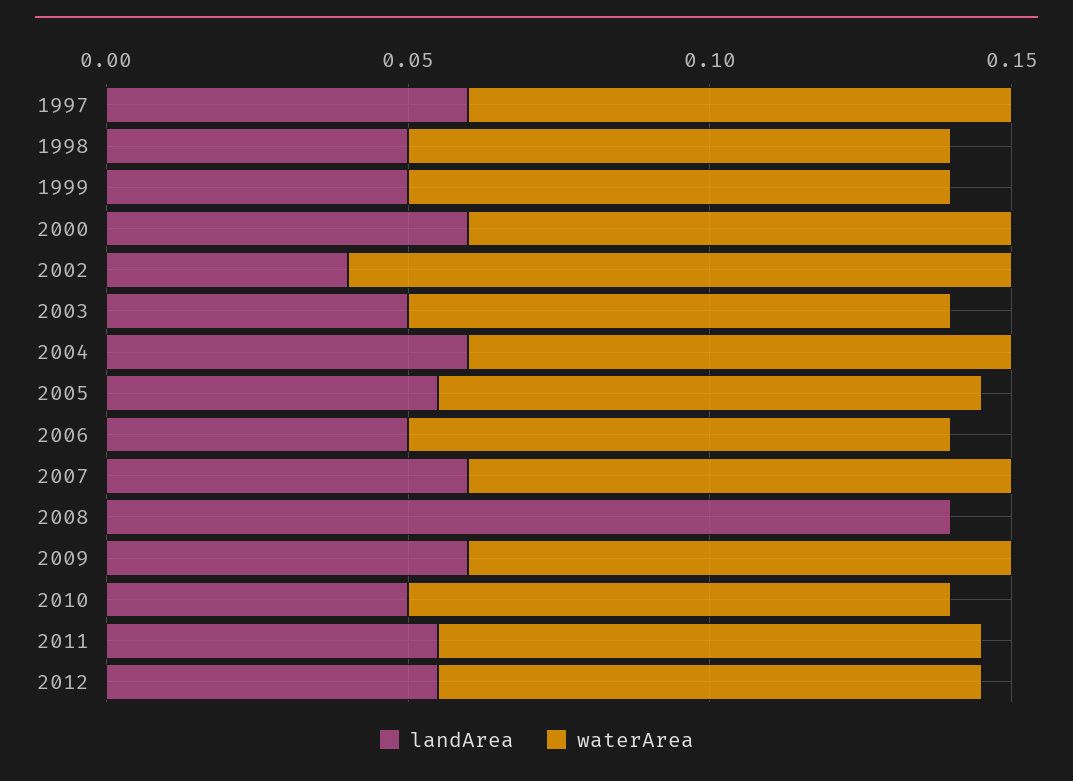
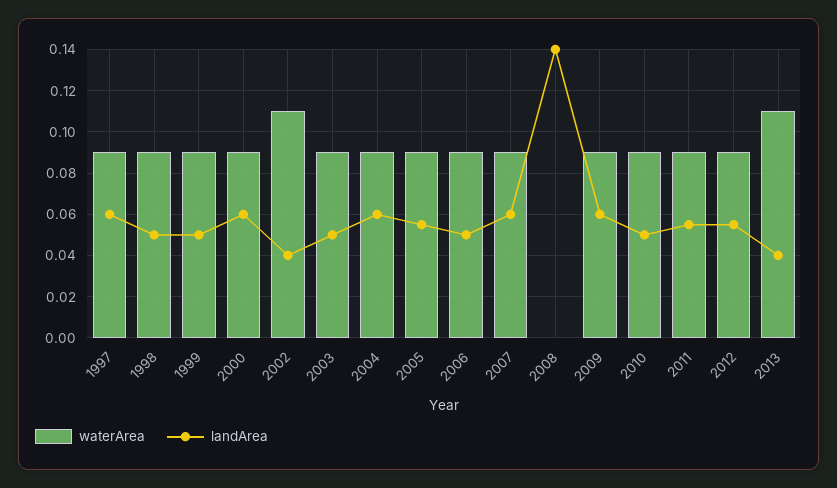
waterArea, 2013: none -> 0.11
landArea, 2013: none -> 0.04

